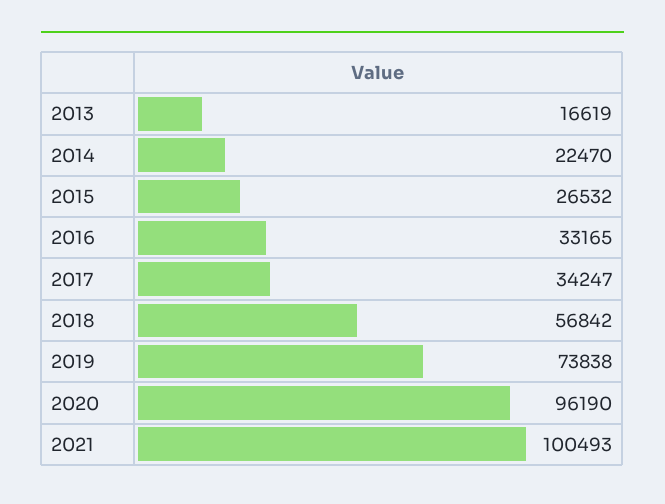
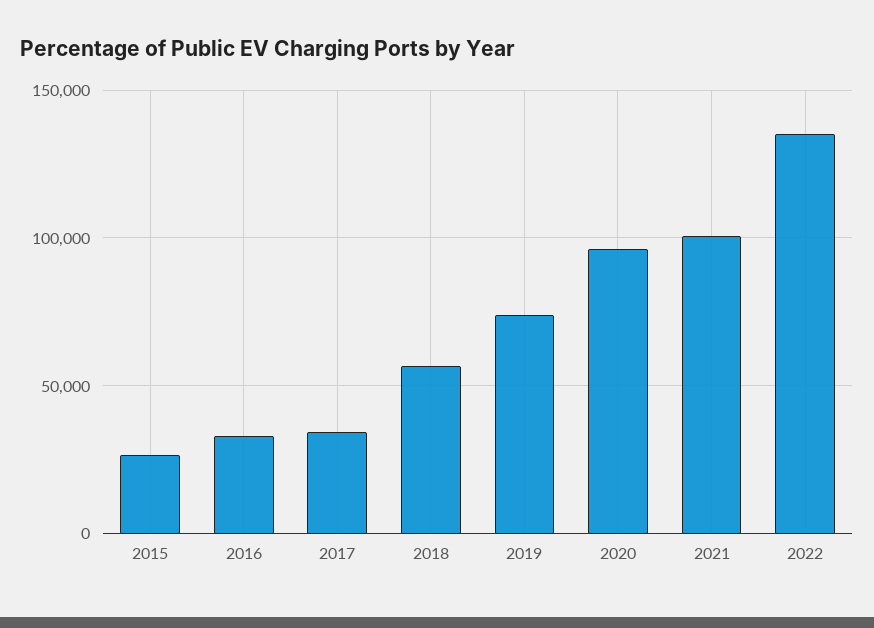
2013: 16619 -> none
2014: 22470 -> none
2022: none -> 135000

